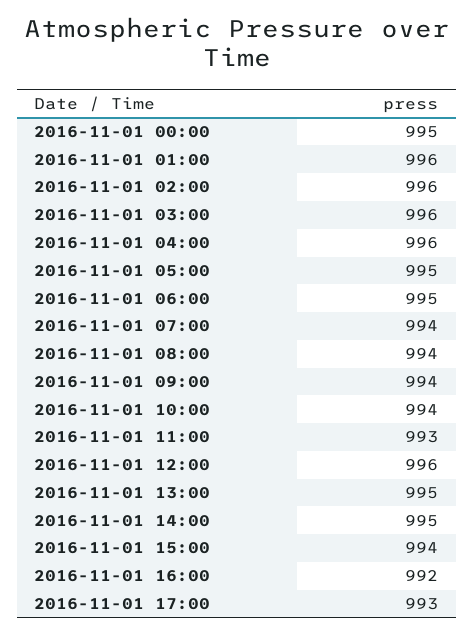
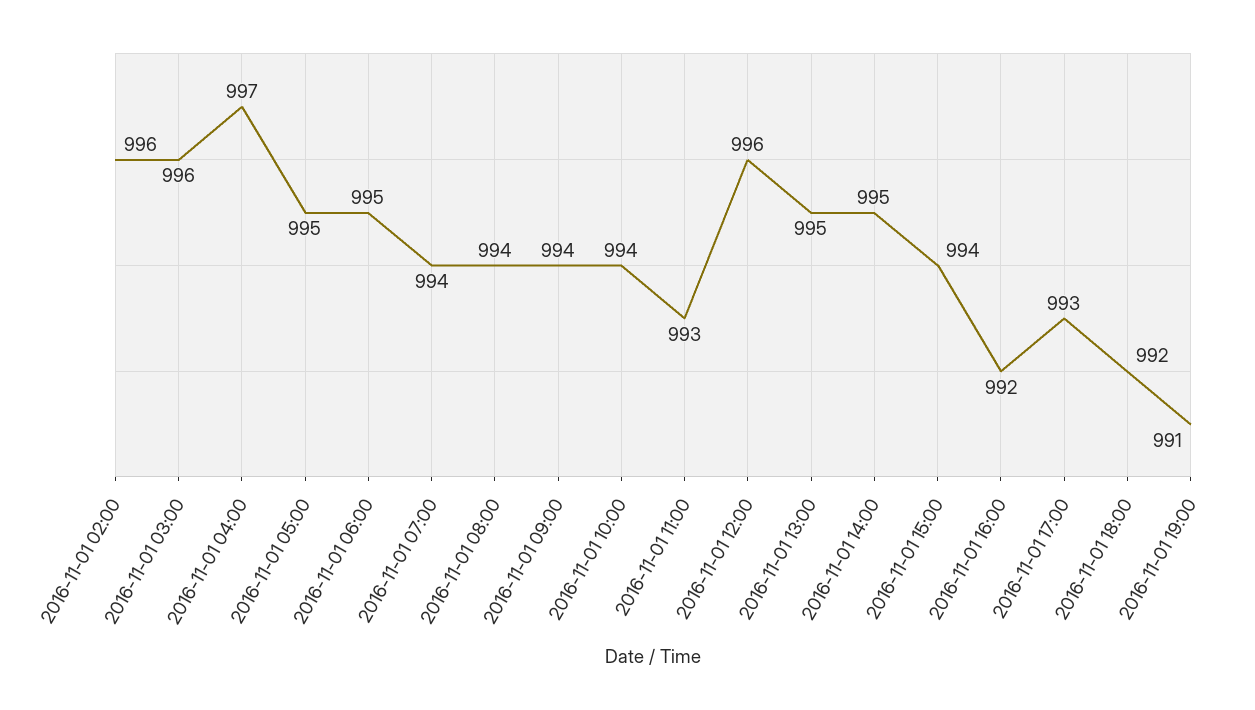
2016-11-01 00:00: 995 -> none
2016-11-01 01:00: 996 -> none
2016-11-01 04:00: 996 -> 997
2016-11-01 18:00: none -> 992
2016-11-01 19:00: none -> 991

